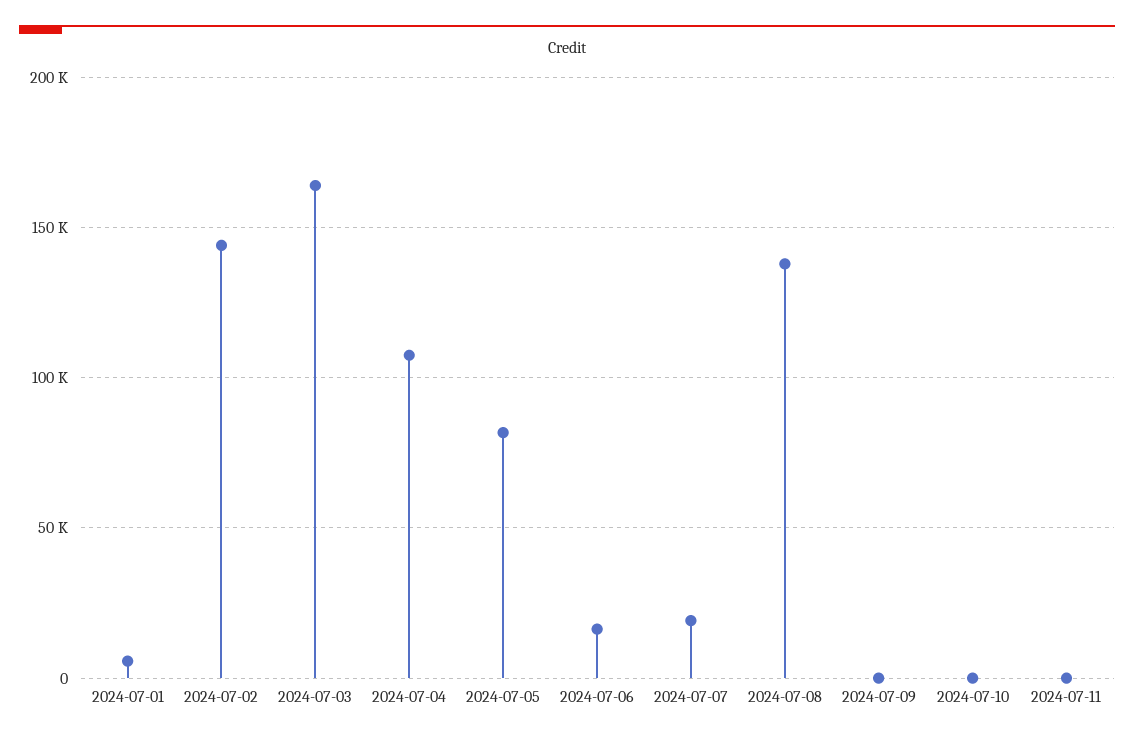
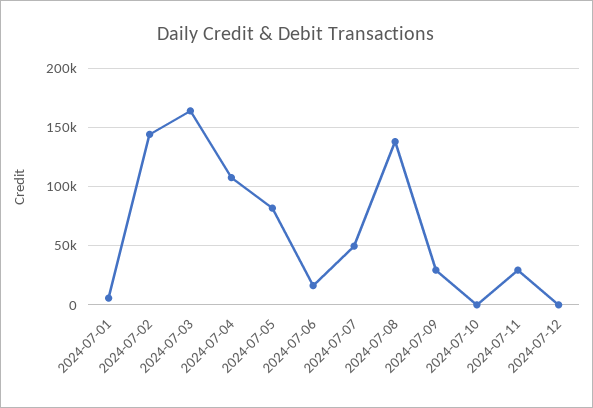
2024-07-07: 20000 -> 50000
2024-07-09: 0 -> 30000
2024-07-11: 0 -> 30000
2024-07-12: none -> 0

